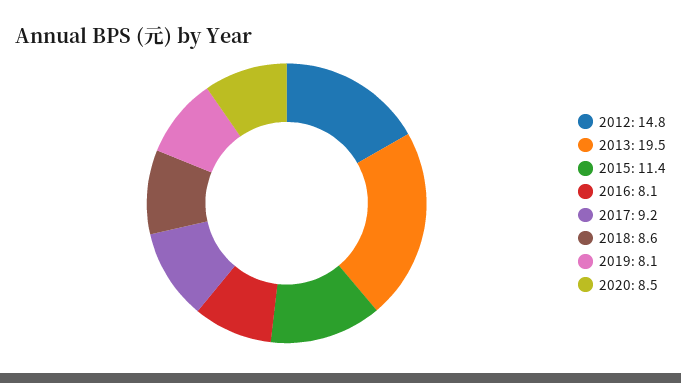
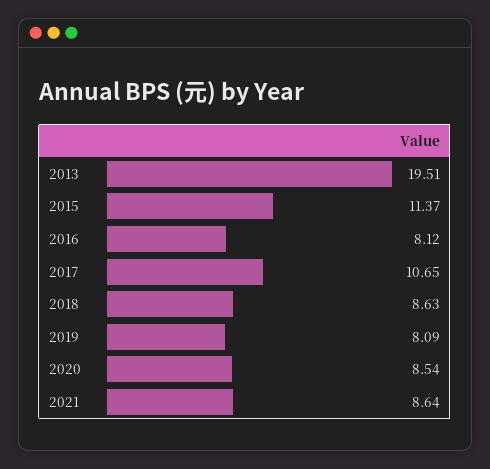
2012: 14.8 -> none
2017: 9.2 -> 10.65
2021: none -> 8.64

